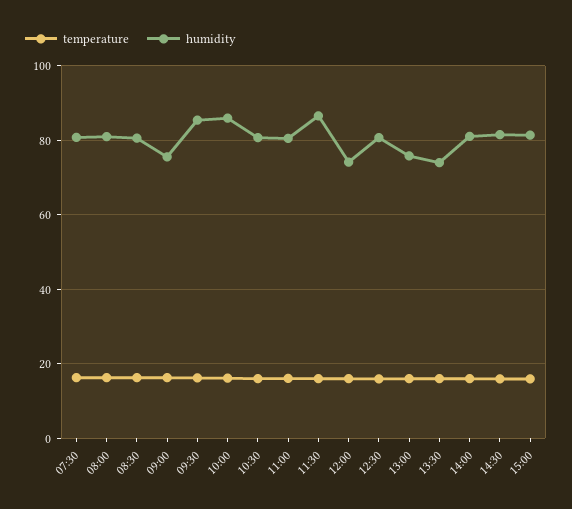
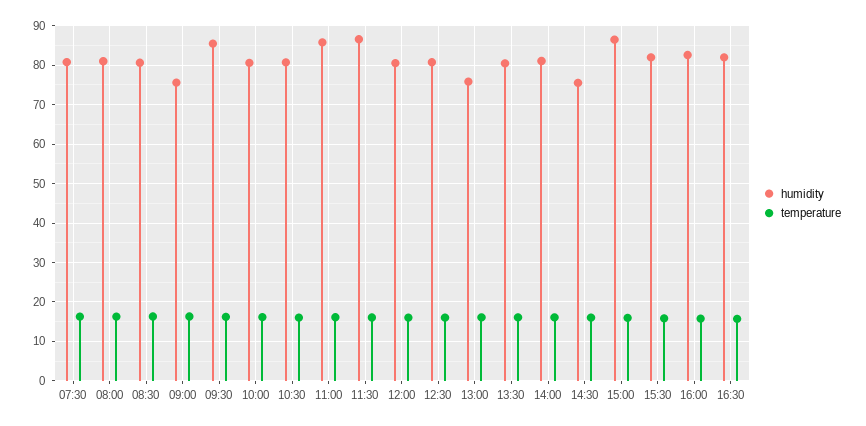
humidity, 10:00: 86 -> 80
humidity, 11:00: 80 -> 86
humidity, 12:00: 74 -> 80
humidity, 13:30: 74 -> 80
humidity, 14:30: 82 -> 76
humidity, 15:00: 82 -> 86
humidity, 15:30: none -> 82
temperature, 15:30: none -> 16
humidity, 16:00: none -> 82
temperature, 16:00: none -> 16
humidity, 16:30: none -> 82
temperature, 16:30: none -> 16

